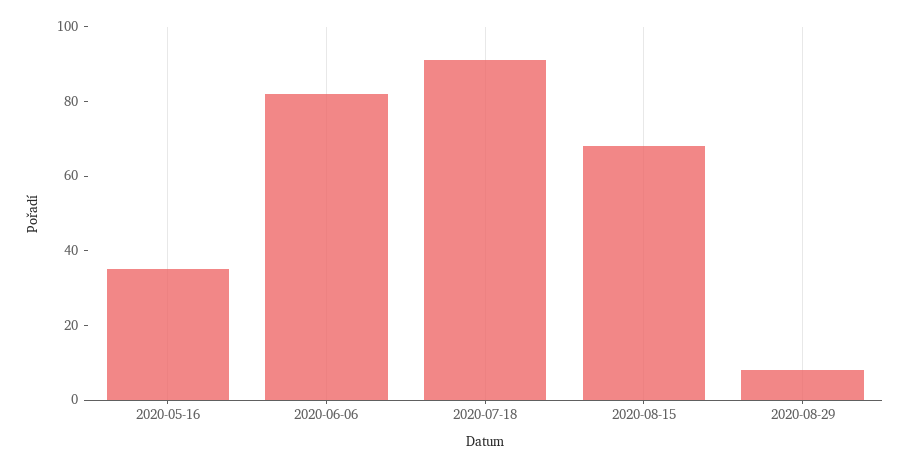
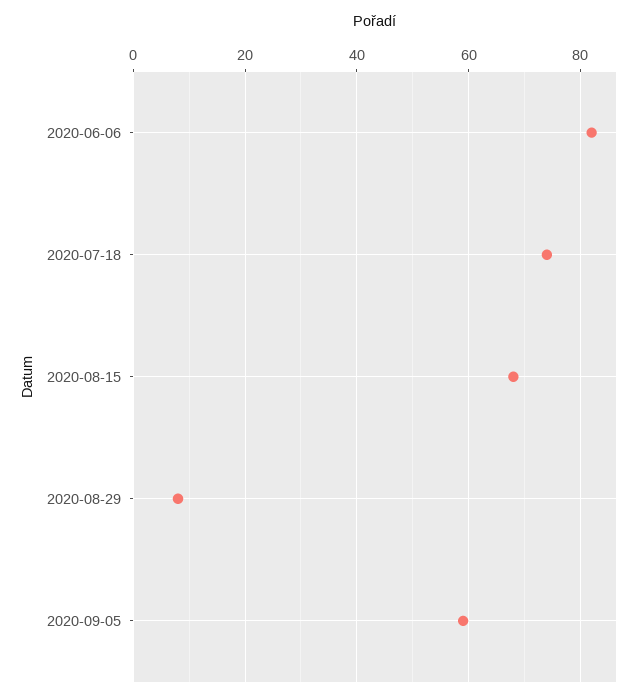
2020-05-16: 35 -> none
2020-07-18: 90 -> 75
2020-09-05: none -> 60

